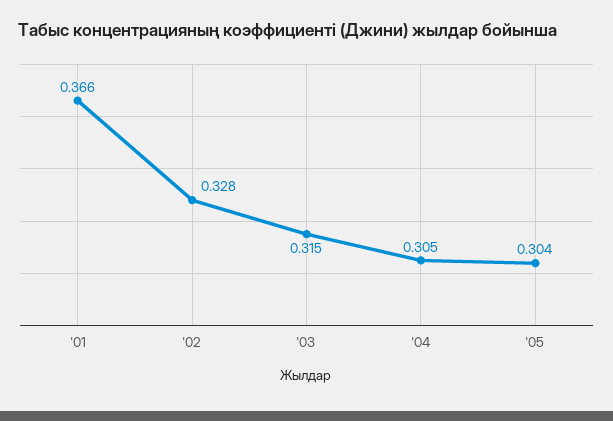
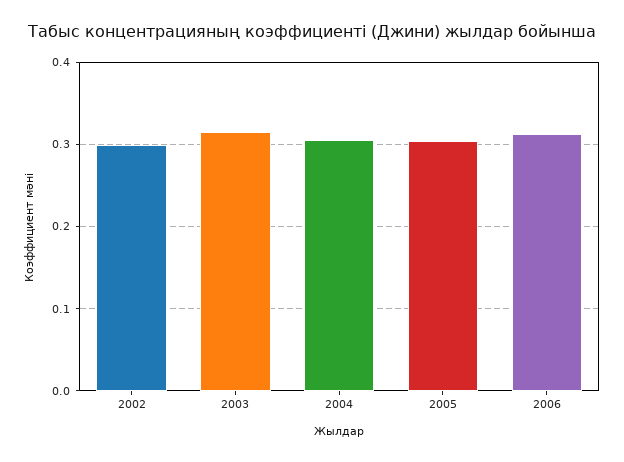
'01: 0.366 -> none
'02: 0.328 -> 0.3
2006: none -> 0.31

